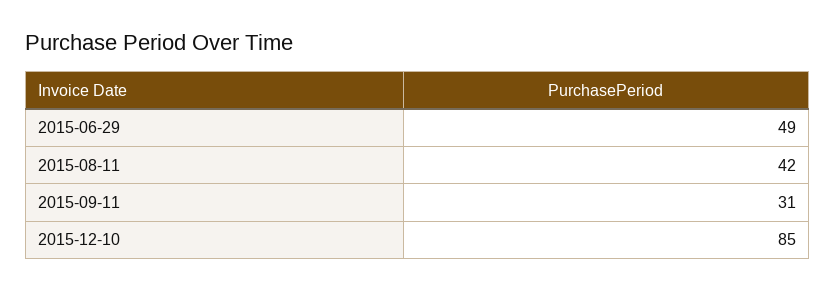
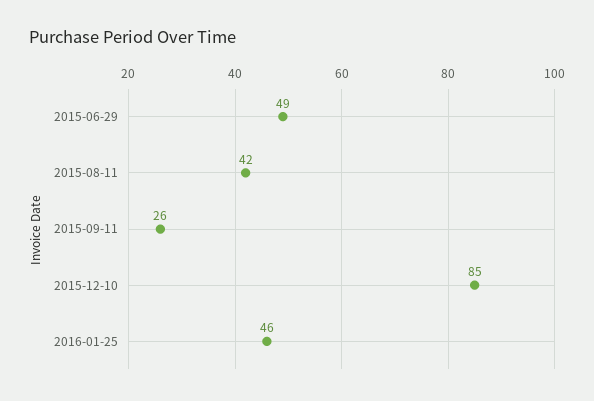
2015-09-11: 31 -> 26
2016-01-25: none -> 46

